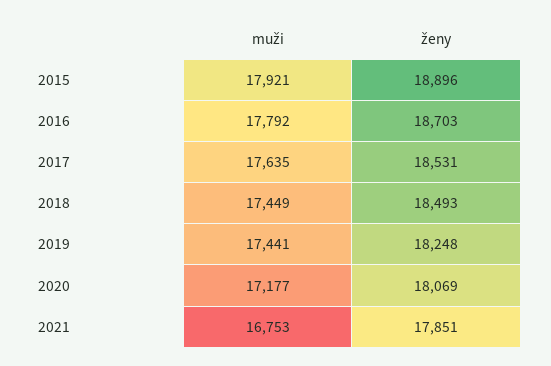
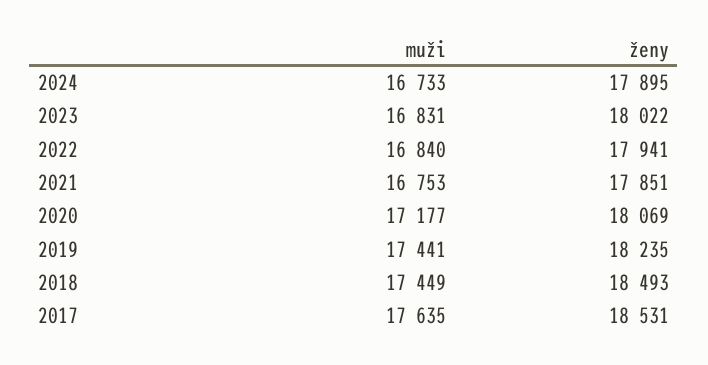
muži, 2015: 17921 -> none
ženy, 2015: 18896 -> none
muži, 2016: 17792 -> none
ženy, 2016: 18703 -> none
ženy, 2019: 18248 -> 18235
muži, 2024: none -> 16733
ženy, 2024: none -> 17895
muži, 2023: none -> 16831
ženy, 2023: none -> 18022
muži, 2022: none -> 16840
ženy, 2022: none -> 17941

